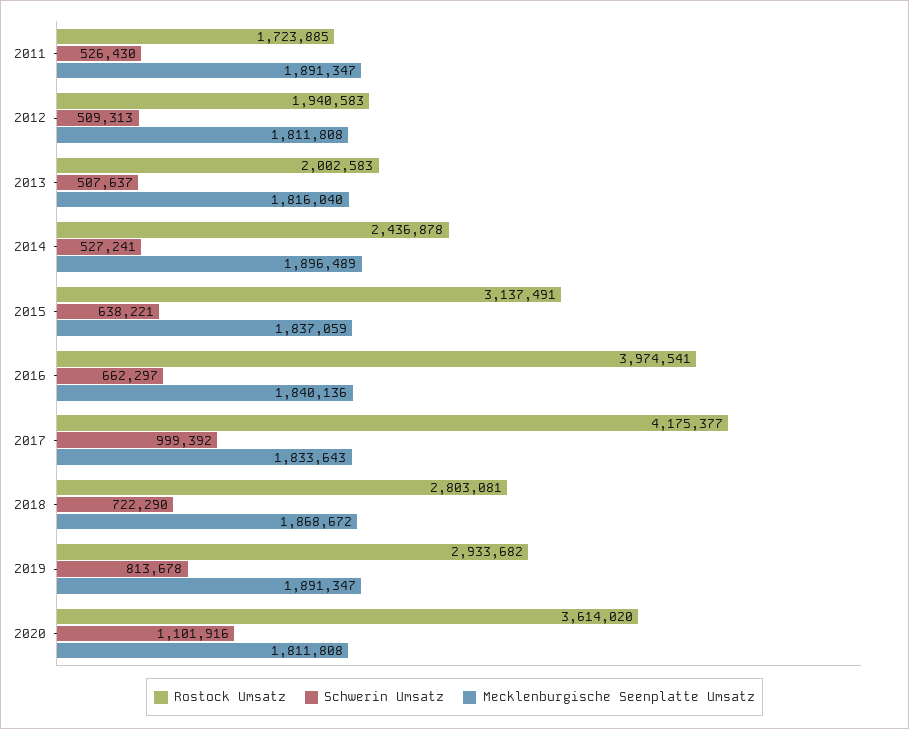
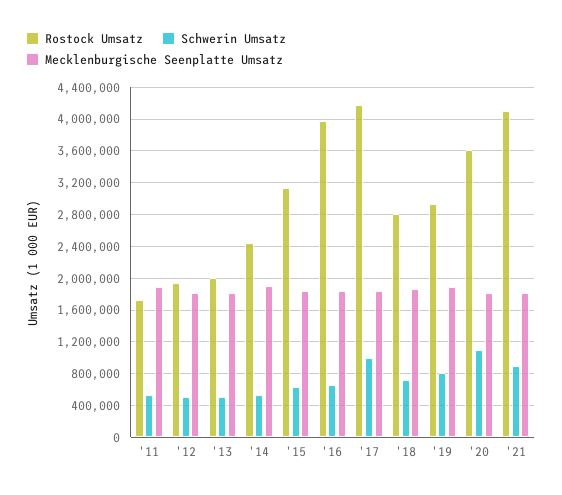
Rostock Umsatz, '21: none -> 4100000
Schwerin Umsatz, '21: none -> 900000
Mecklenburgische Seenplatte Umsatz, '21: none -> 1800000

